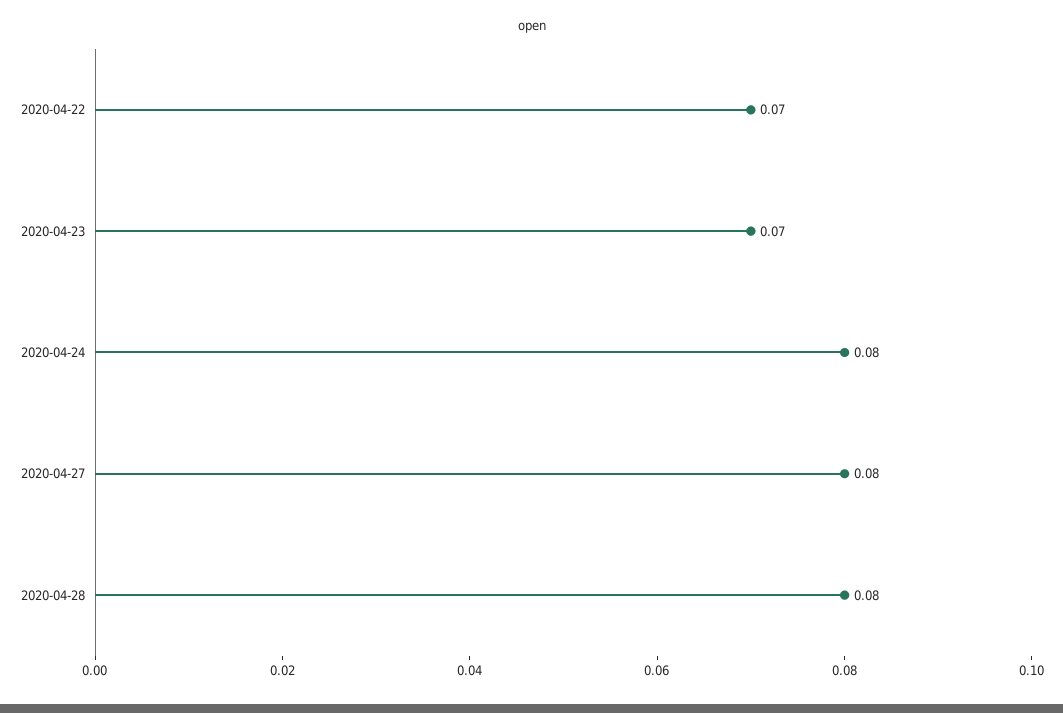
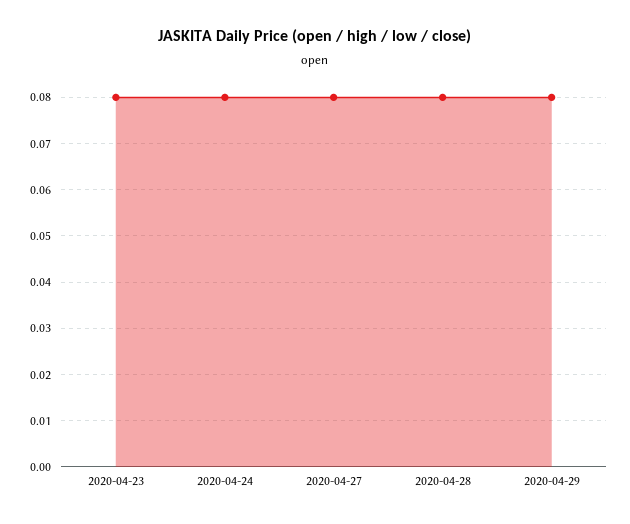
2020-04-22: 0.07 -> none
2020-04-23: 0.07 -> 0.08
2020-04-29: none -> 0.08

